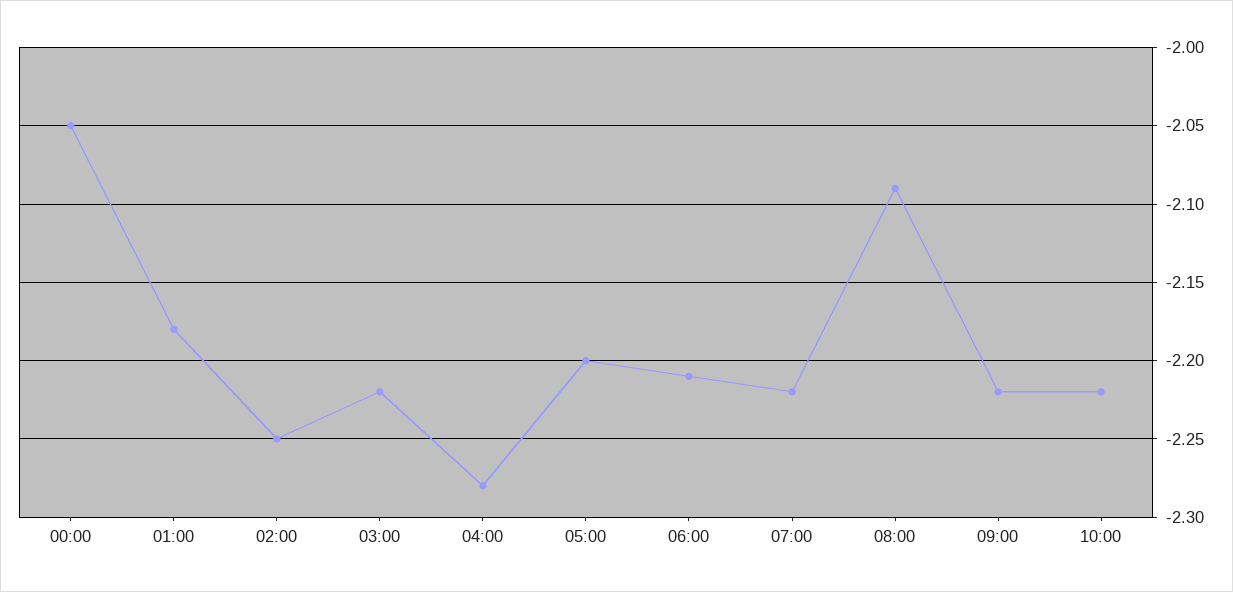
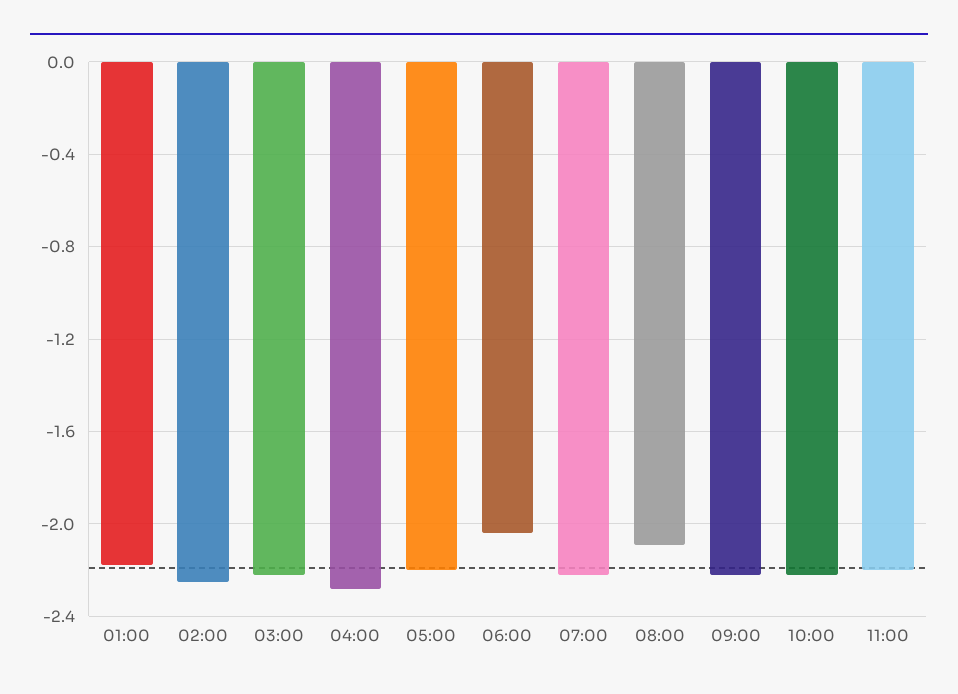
00:00: -2.05 -> none
06:00: -2.21 -> -2.05
11:00: none -> -2.2

